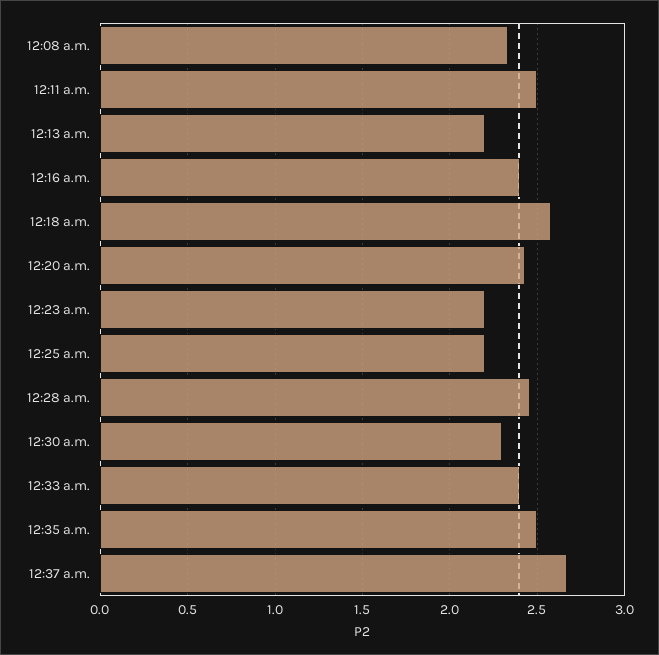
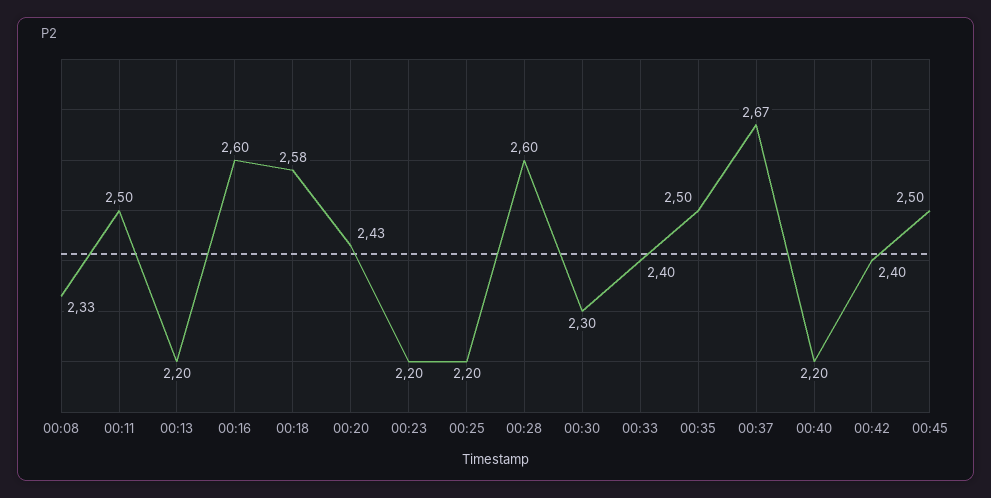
12:16 a.m.: 2.4 -> 2.6
12:28 a.m.: 2.45 -> 2.6
00:40: none -> 2.2
00:42: none -> 2.4
00:45: none -> 2.5

